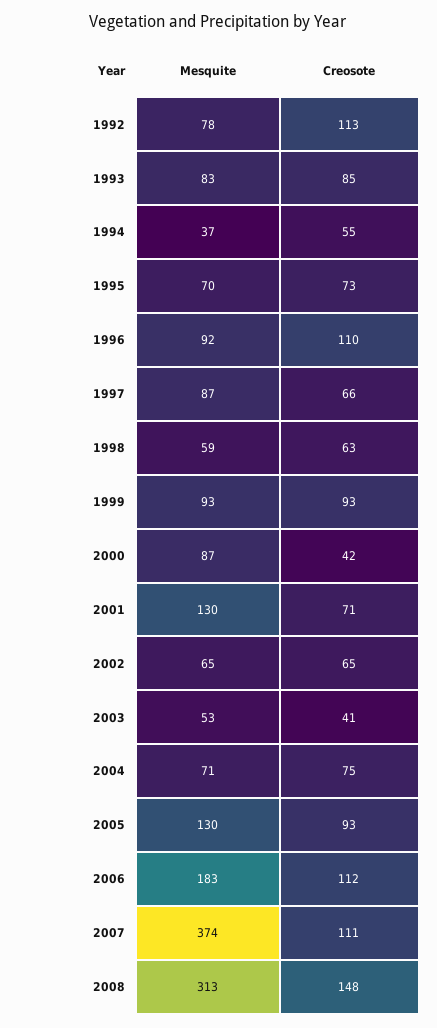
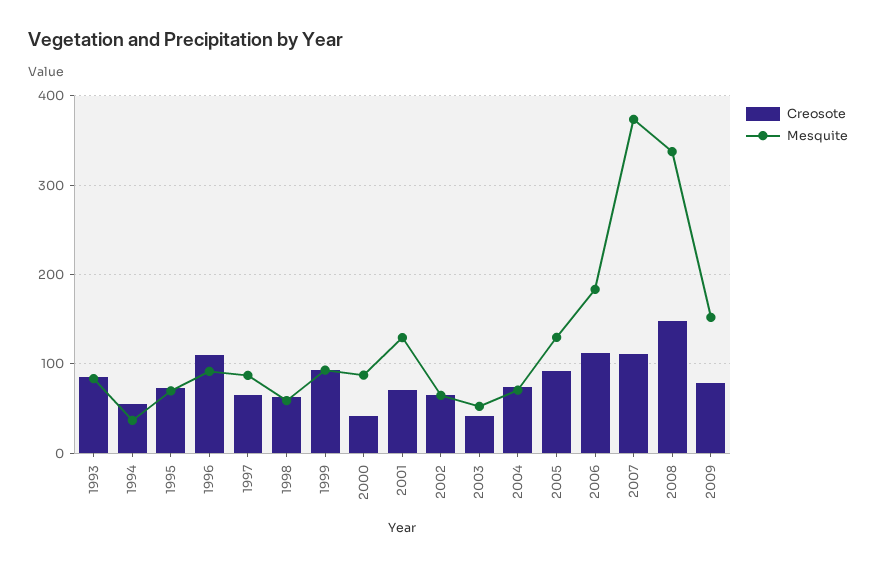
Mesquite, 1992: 78 -> none
Creosote, 1992: 113 -> none
Mesquite, 2008: 313 -> 340
Creosote, 2009: none -> 80
Mesquite, 2009: none -> 150

